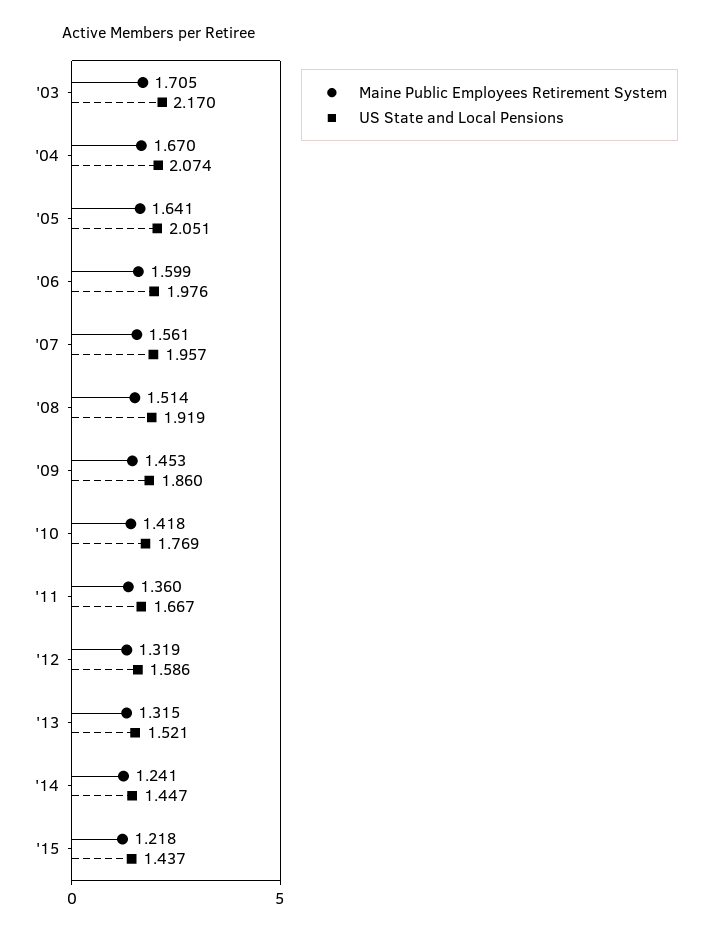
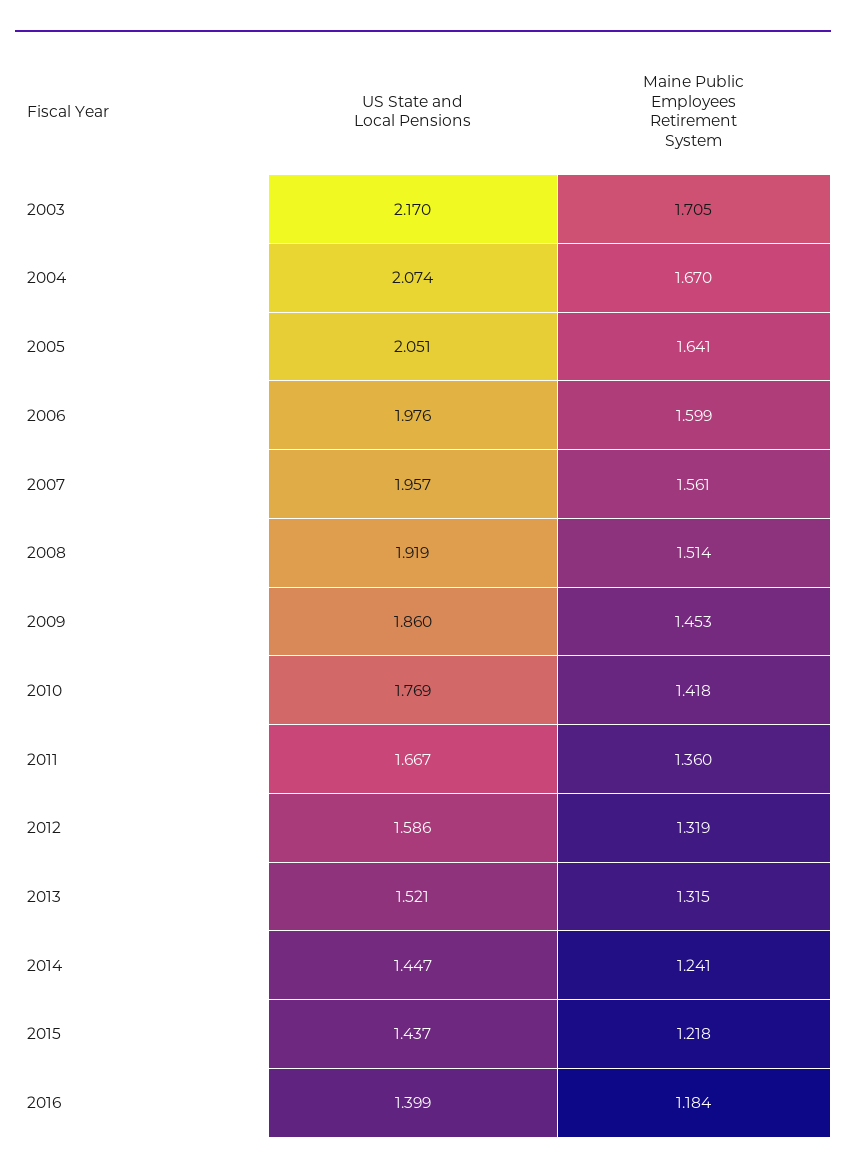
US State and Local Pensions, 2016: none -> 1.399
Maine Public Employees Retirement System, 2016: none -> 1.184

